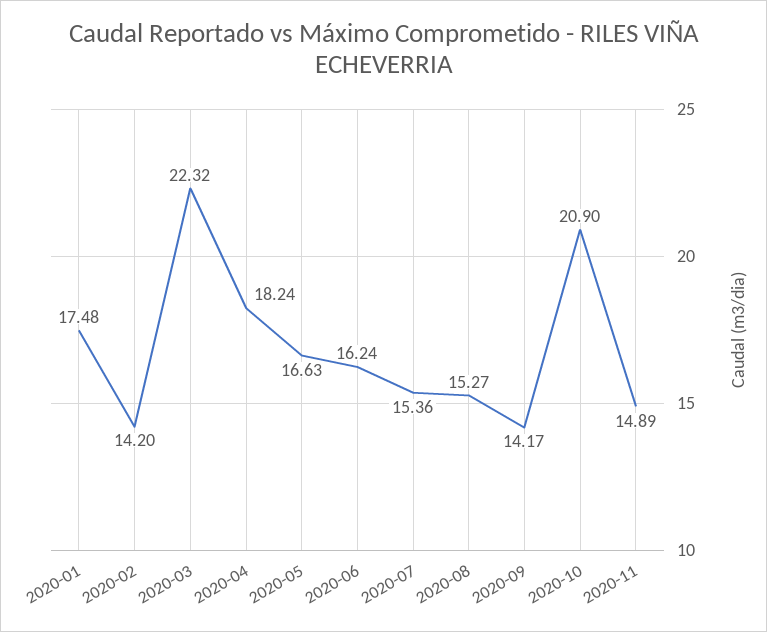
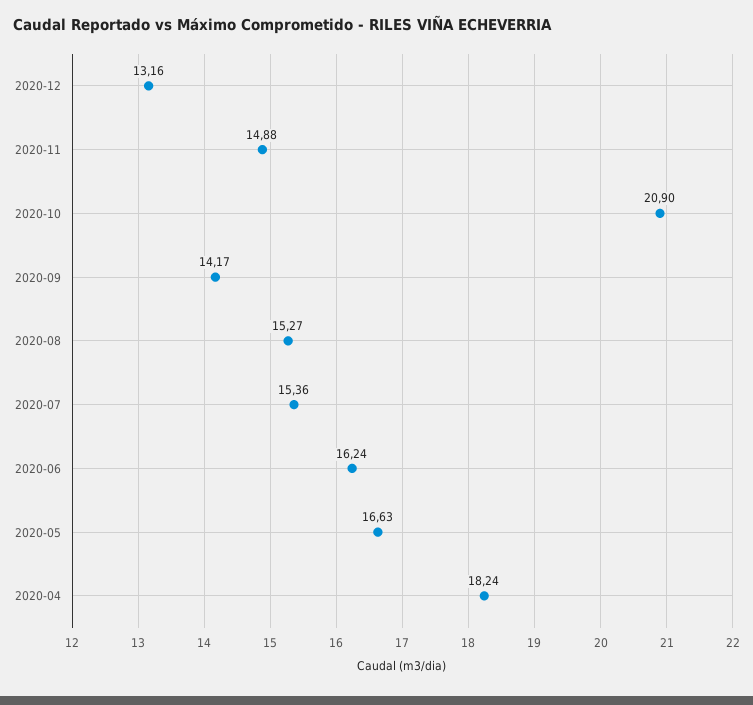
2020-01: 17.48 -> none
2020-02: 14.2 -> none
2020-03: 22.32 -> none
2020-11: 14.89 -> 14.88
2020-12: none -> 13.16

